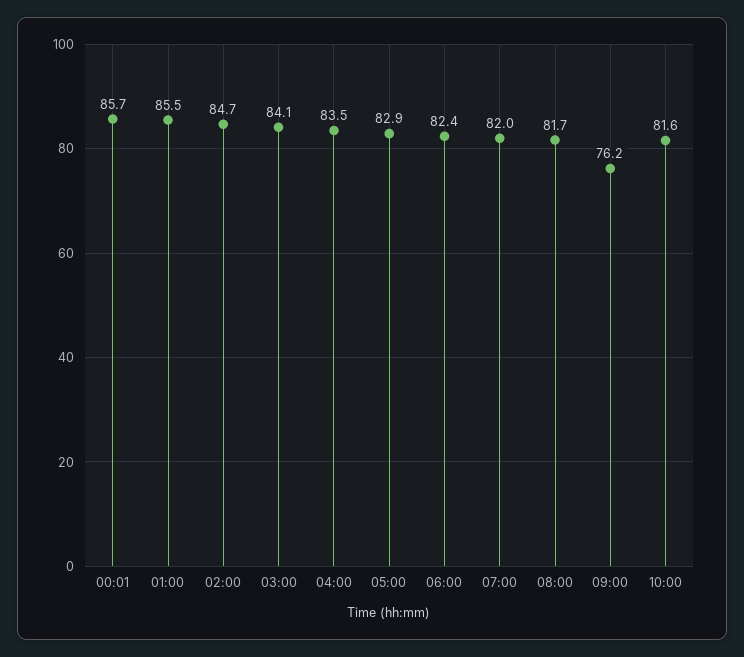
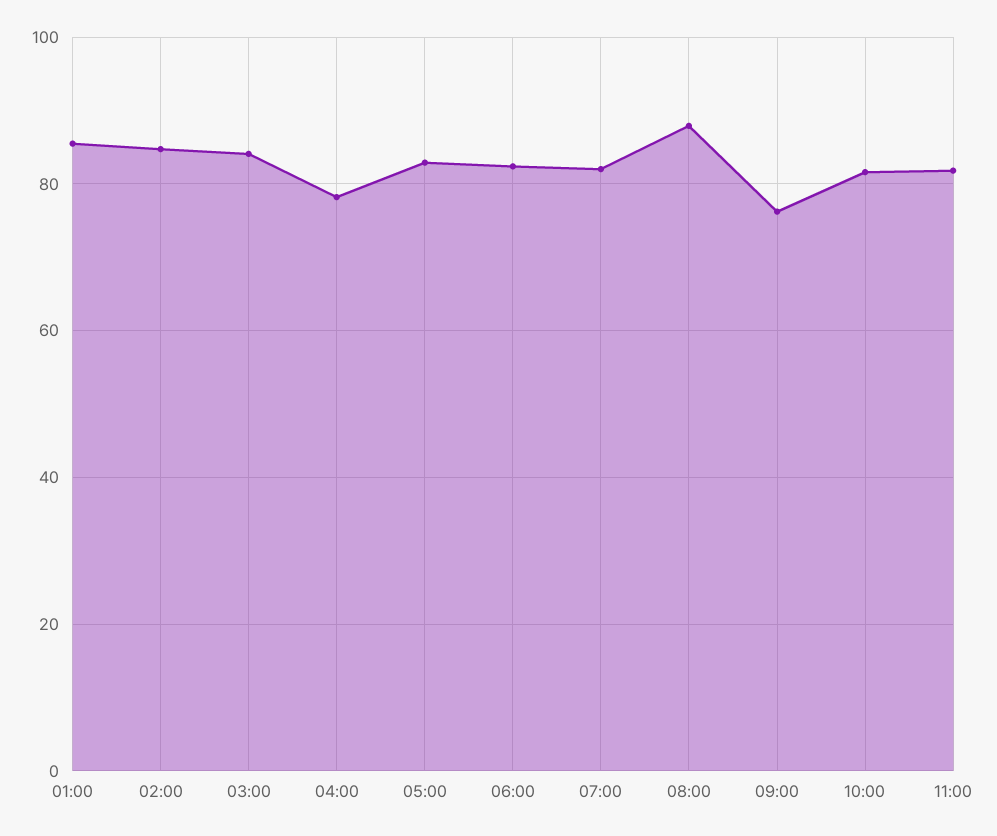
00:01: 85.7 -> none
04:00: 83.5 -> 78
08:00: 81.7 -> 88
11:00: none -> 82

